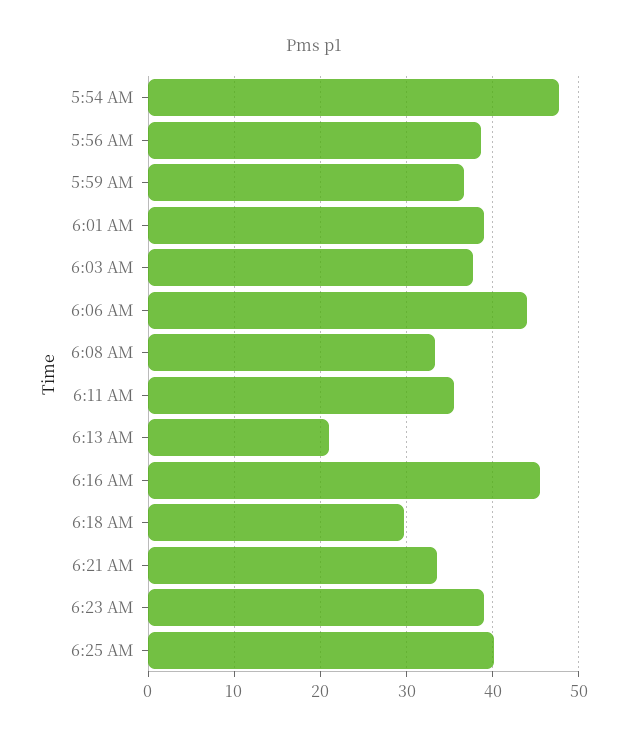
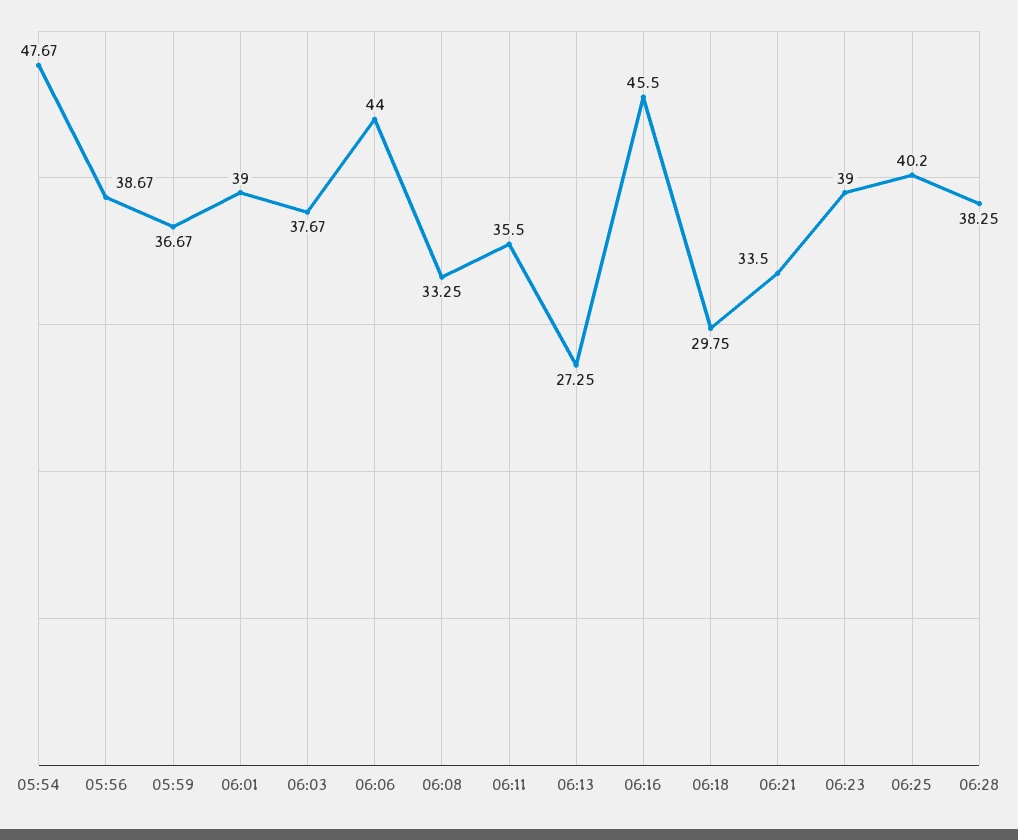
6:13 AM: 21 -> 27.25
06:28: none -> 38.25

